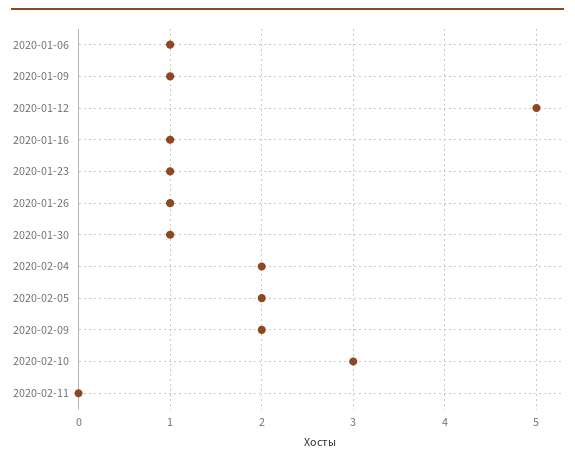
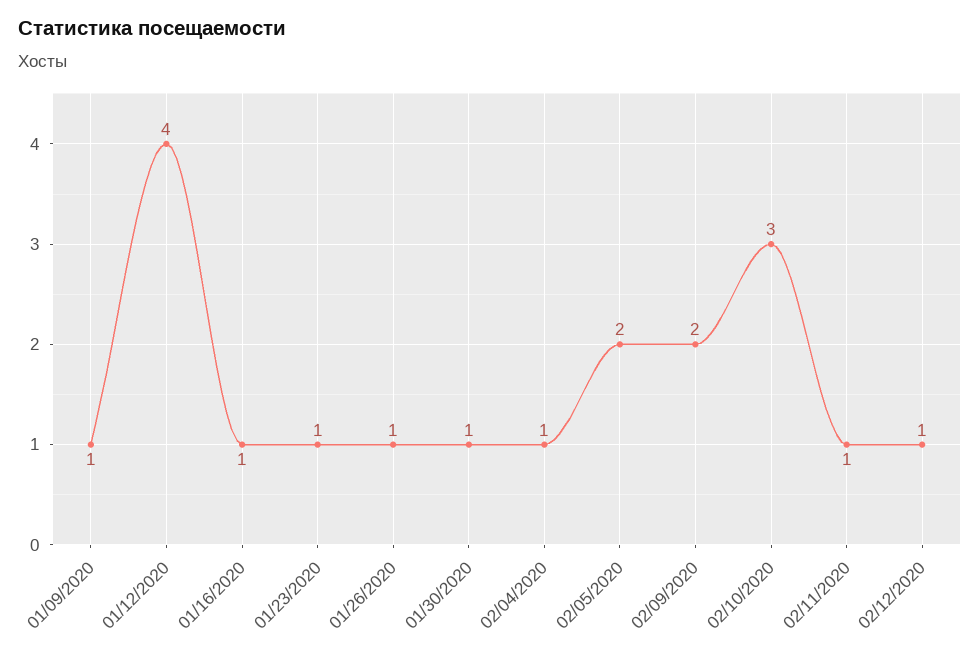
2020-01-06: 1 -> none
2020-01-12: 5 -> 4
2020-02-04: 2 -> 1
2020-02-11: 0 -> 1
02/12/2020: none -> 1

